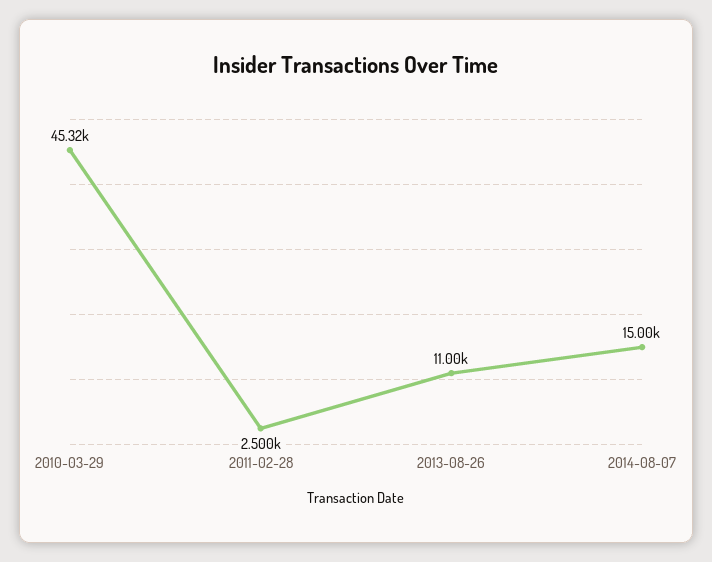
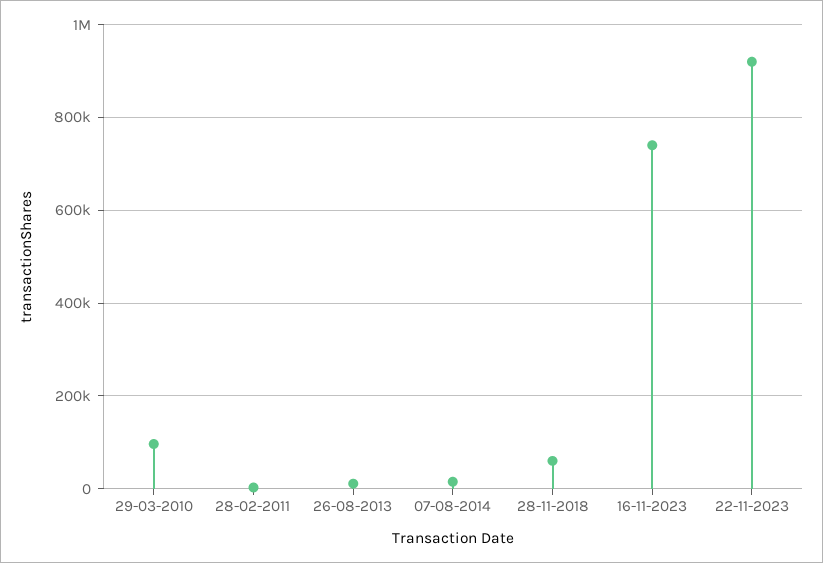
2010-03-29: 45320 -> 100000
28-11-2018: none -> 60000
16-11-2023: none -> 740000
22-11-2023: none -> 920000

